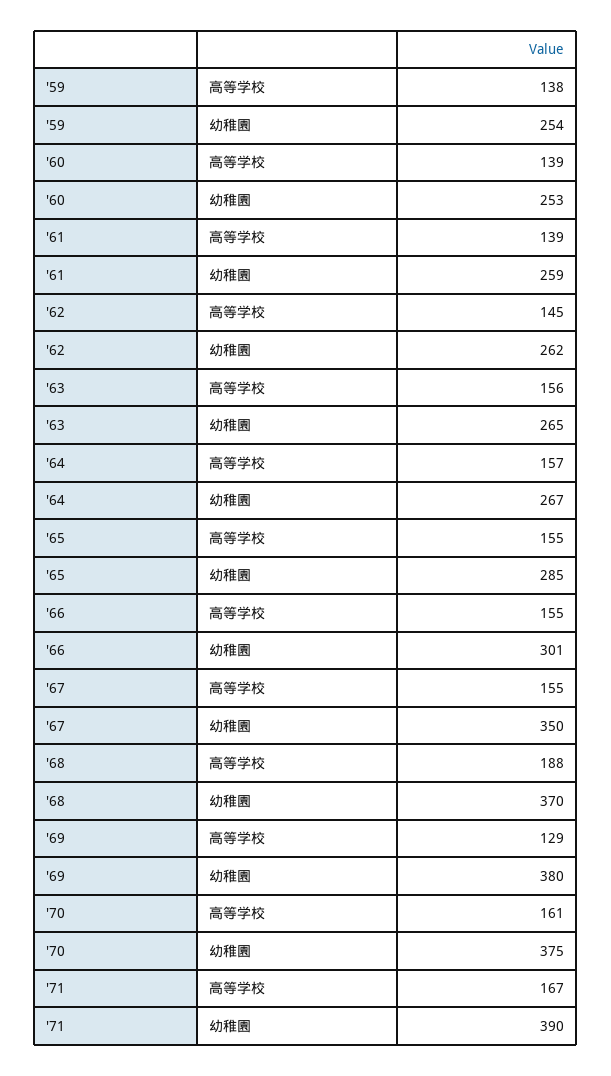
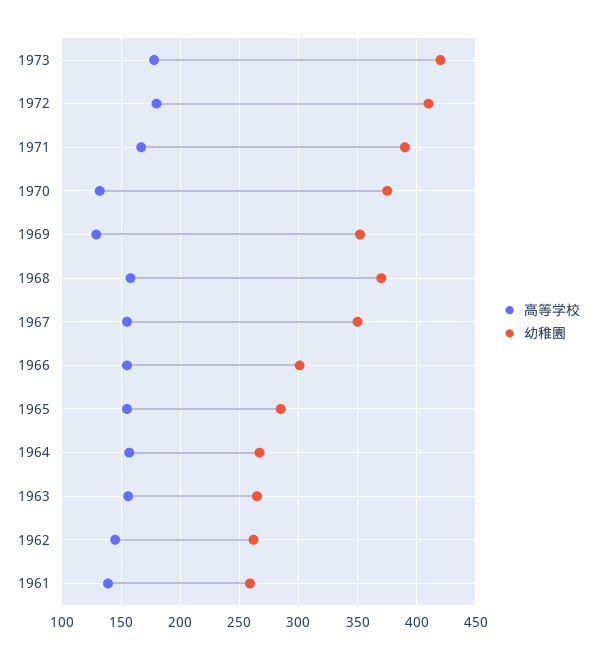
高等学校, '59: 138 -> none
幼稚園, '59: 254 -> none
高等学校, '60: 139 -> none
幼稚園, '60: 253 -> none
高等学校, '68: 188 -> 160
幼稚園, '69: 380 -> 350
高等学校, '70: 161 -> 130
高等学校, 1973: none -> 180
幼稚園, 1973: none -> 420
高等学校, 1972: none -> 180
幼稚園, 1972: none -> 410

